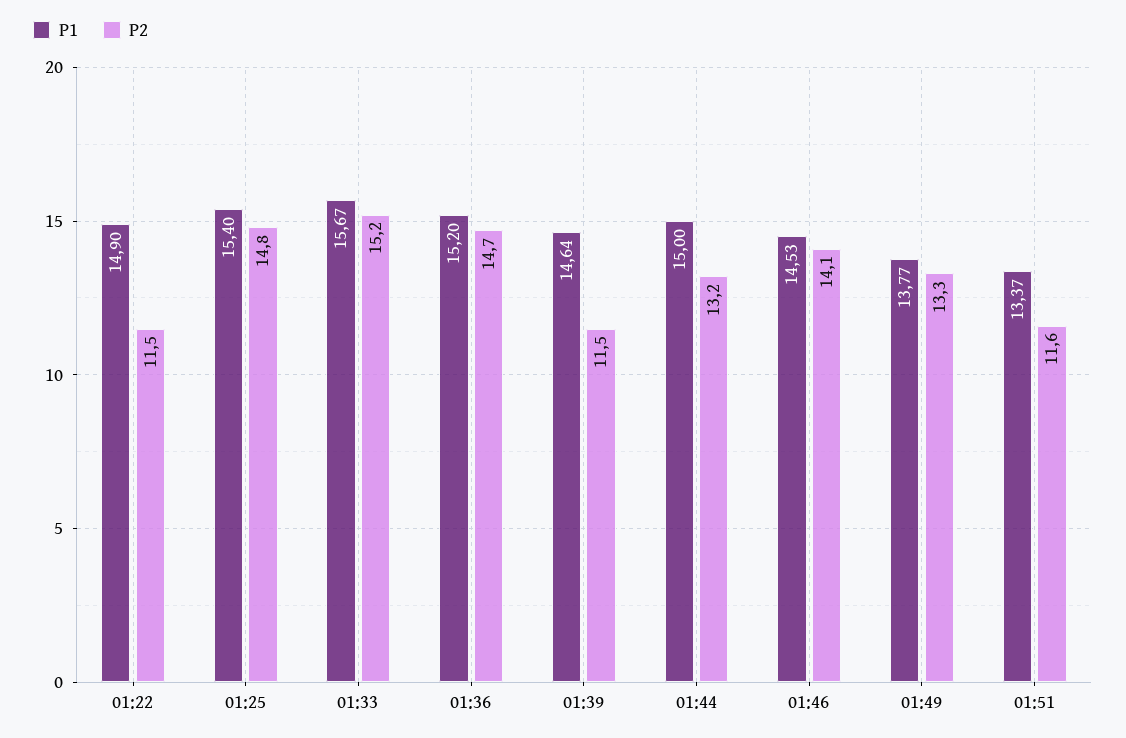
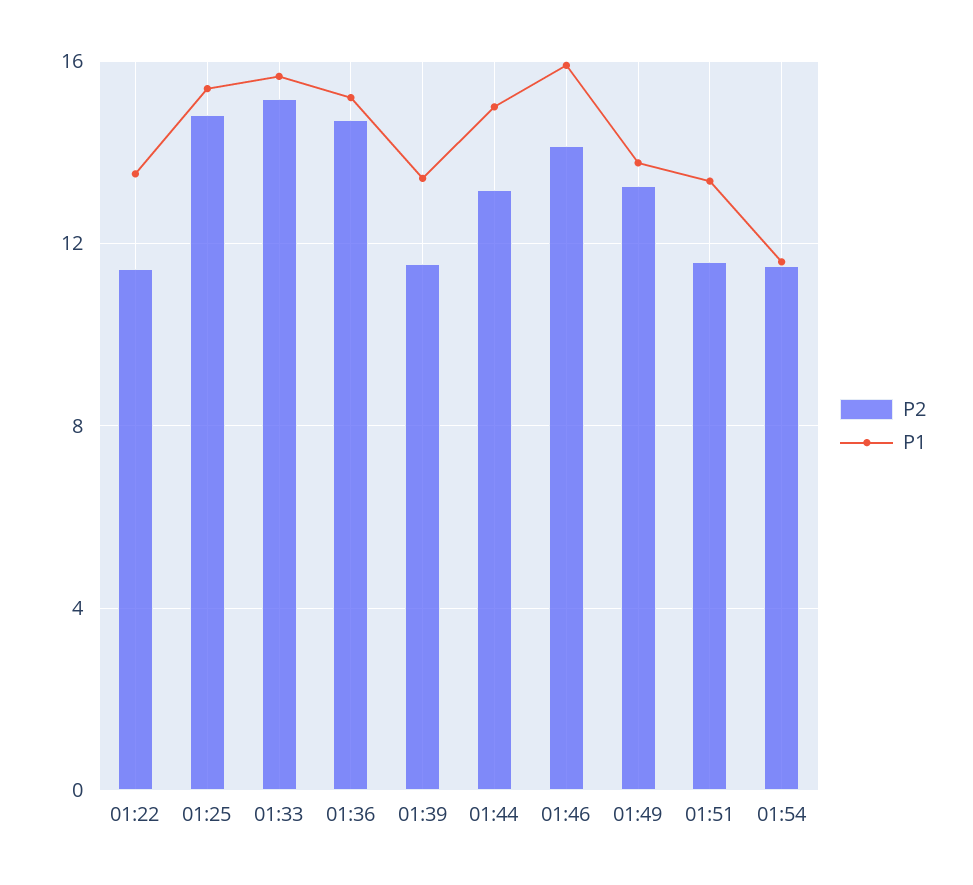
P1, 01:22: 14.9 -> 13.5
P1, 01:39: 14.64 -> 13.5
P1, 01:46: 14.53 -> 16
P2, 01:54: none -> 11.5
P1, 01:54: none -> 11.5

